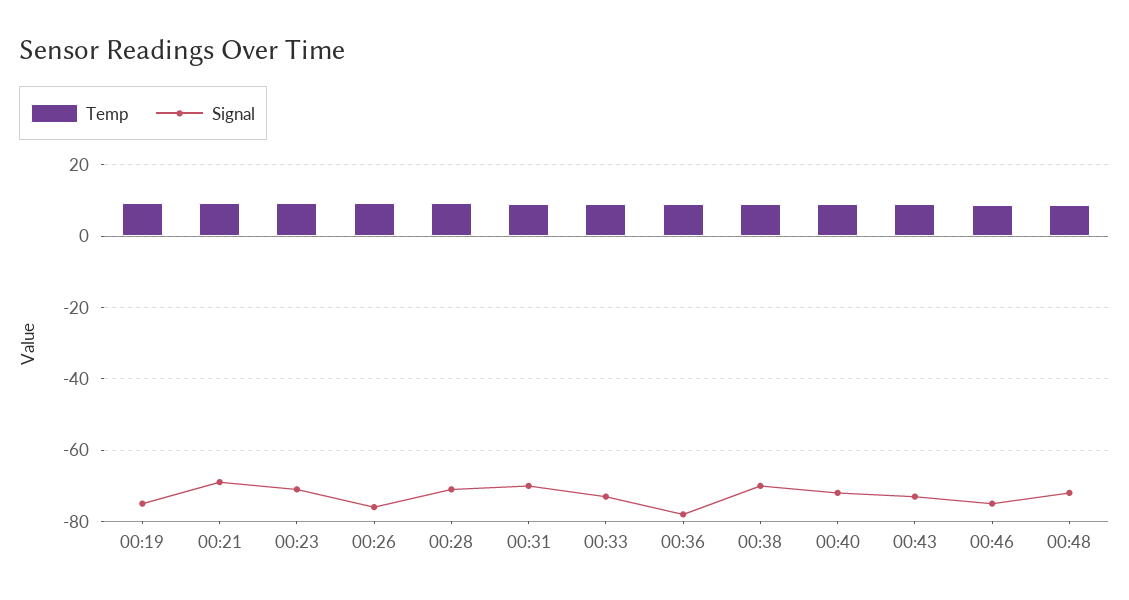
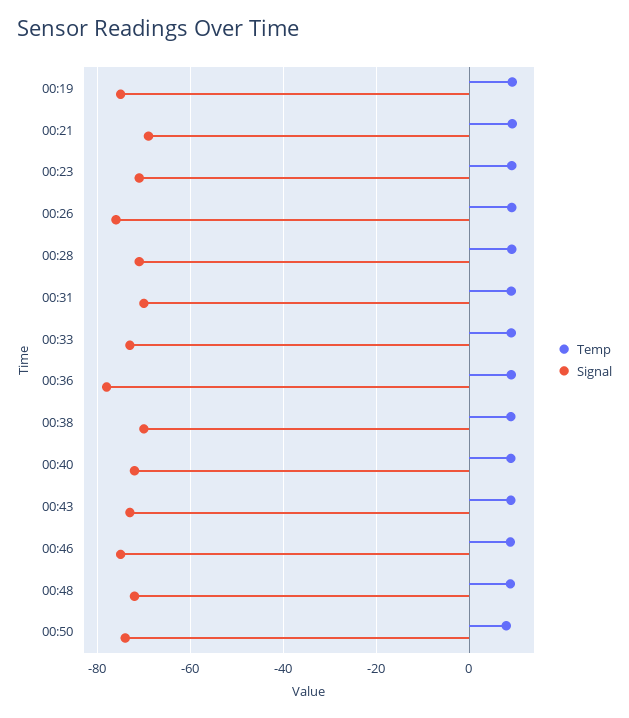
Temp, 00:50: none -> 8
Signal, 00:50: none -> -74

